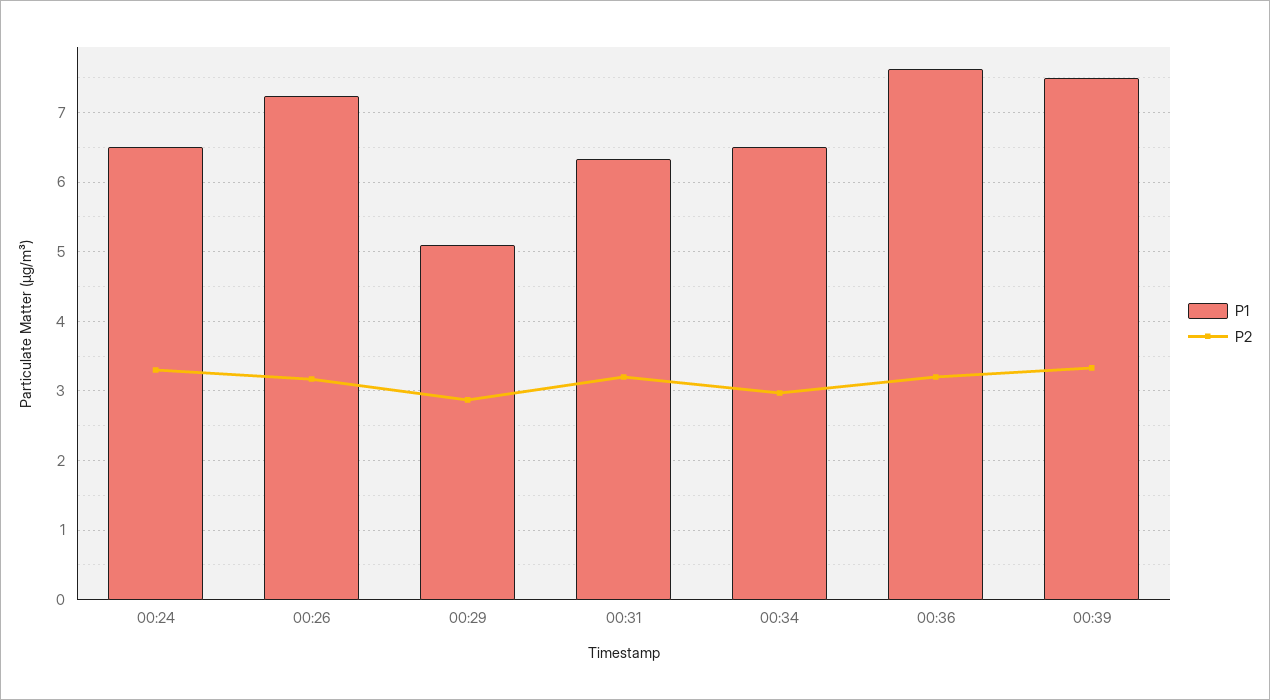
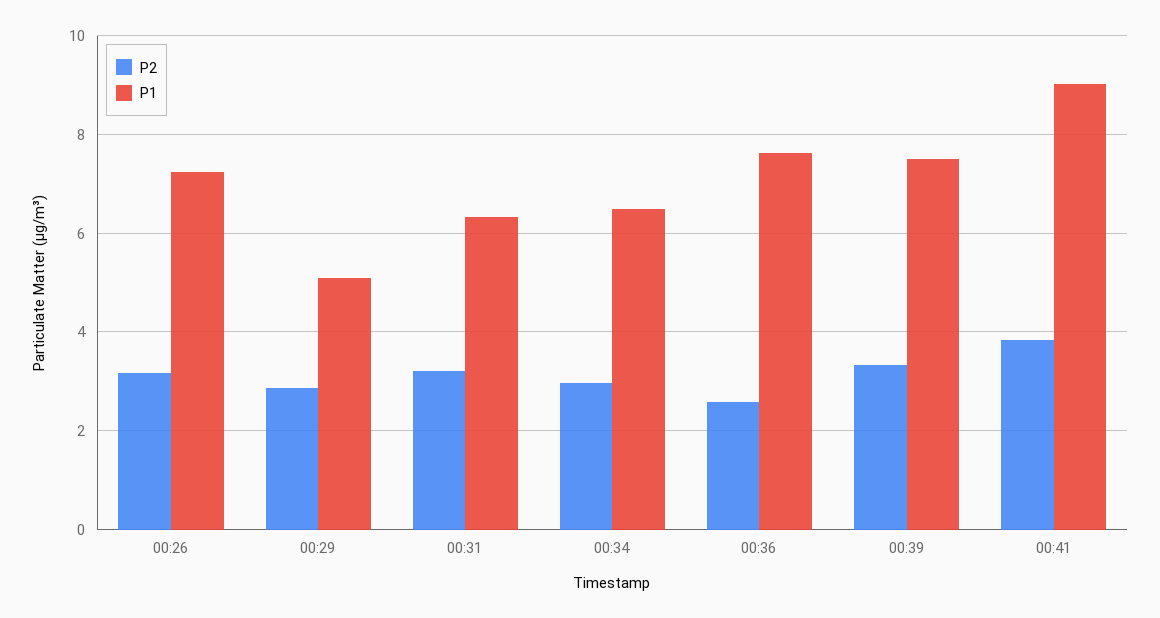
P1, 00:24: 6.5 -> none
P2, 00:24: 3.3 -> none
P2, 00:36: 3.2 -> 2.6
P2, 00:41: none -> 3.8
P1, 00:41: none -> 9

